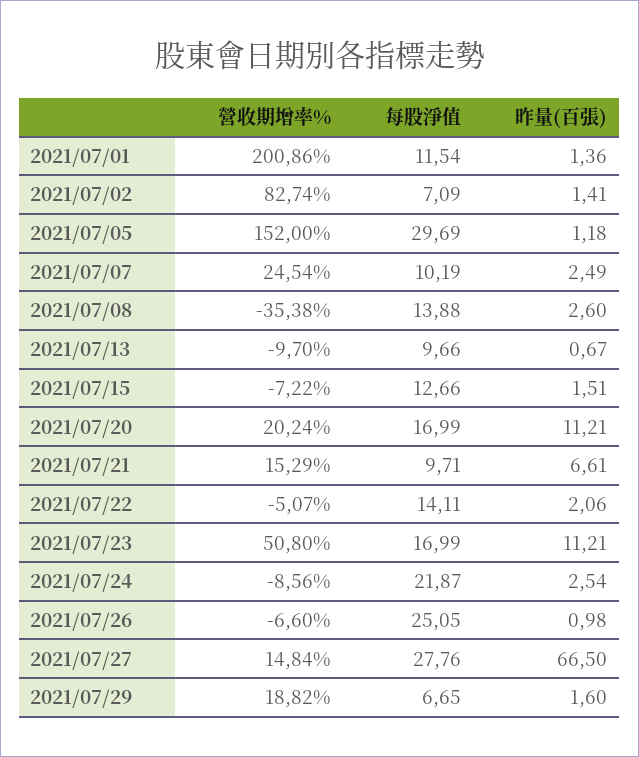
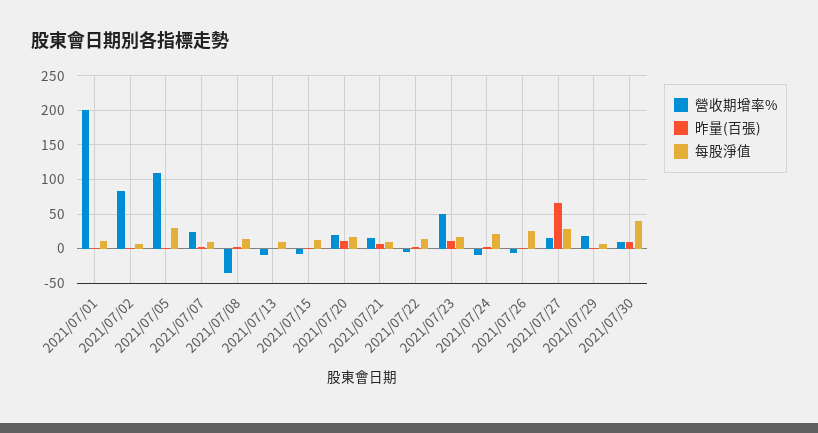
營收期增率%, 2021/07/05: 152 -> 110
營收期增率%, 2021/07/30: none -> 10
昨量(百張), 2021/07/30: none -> 10
每股淨值, 2021/07/30: none -> 40

